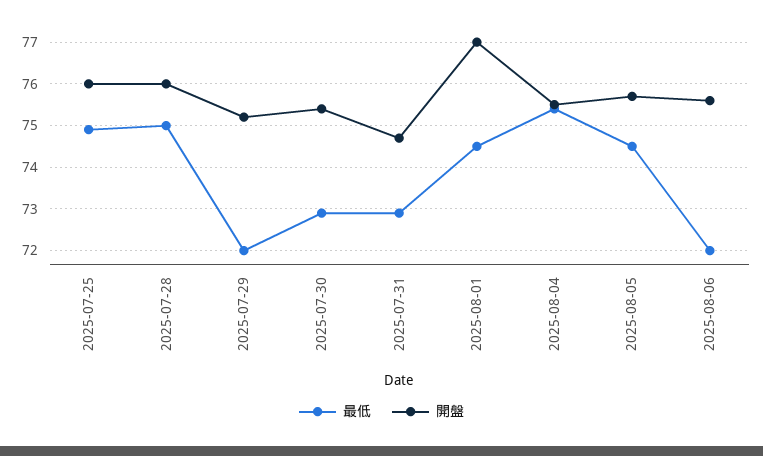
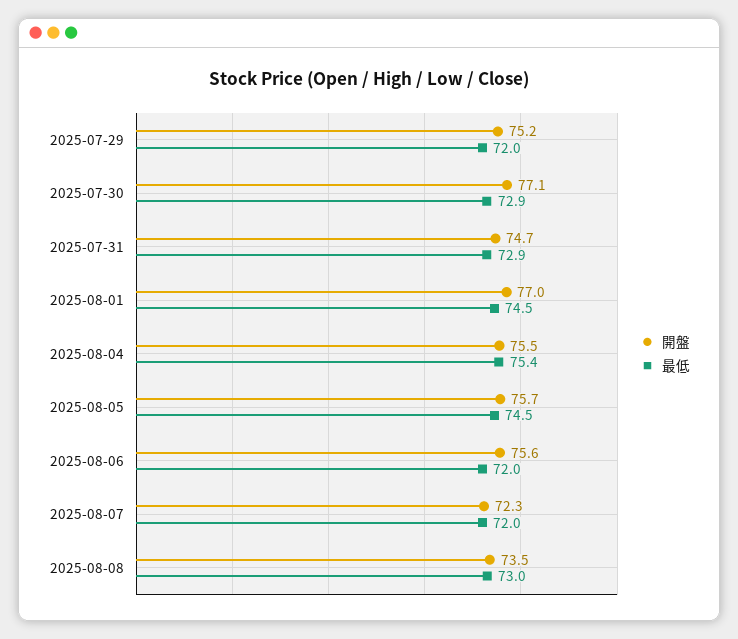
最低, 2025-07-25: 75 -> none
開盤, 2025-07-25: 76 -> none
最低, 2025-07-28: 75 -> none
開盤, 2025-07-28: 76 -> none
開盤, 2025-07-30: 75.5 -> 77.1
開盤, 2025-08-07: none -> 72.3
最低, 2025-08-07: none -> 72
開盤, 2025-08-08: none -> 73.5
最低, 2025-08-08: none -> 73

